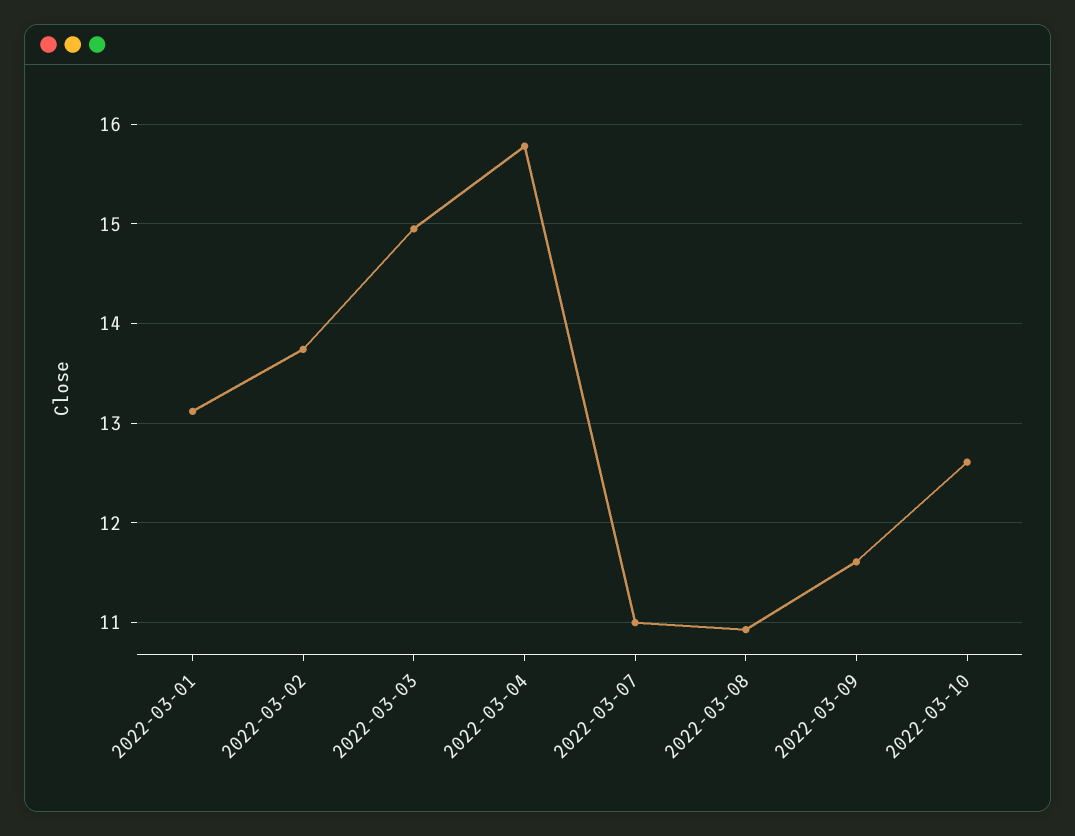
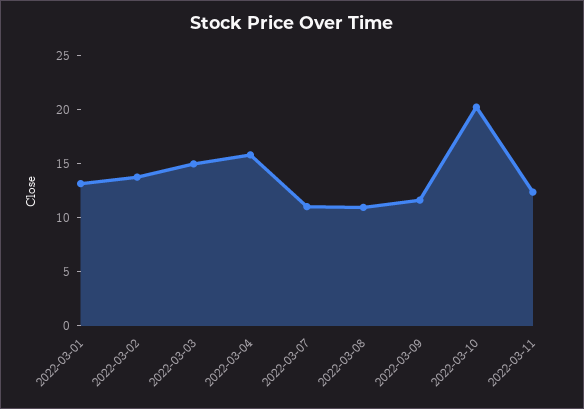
2022-03-10: 12.6 -> 20
2022-03-11: none -> 12

